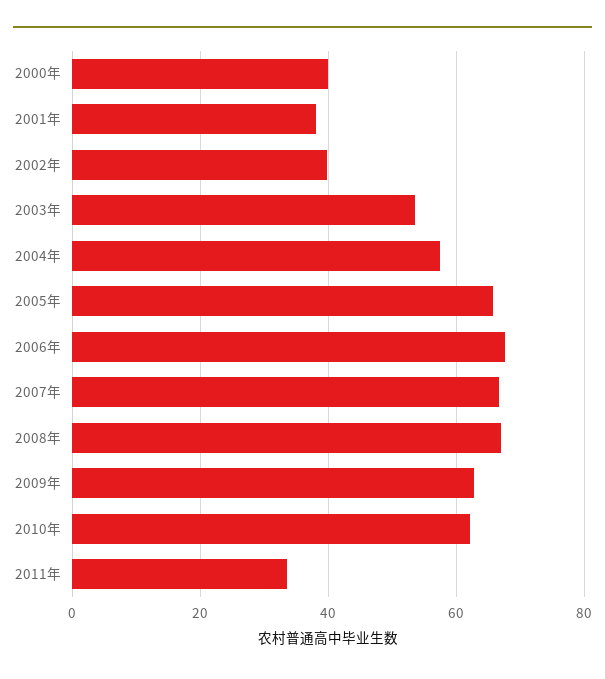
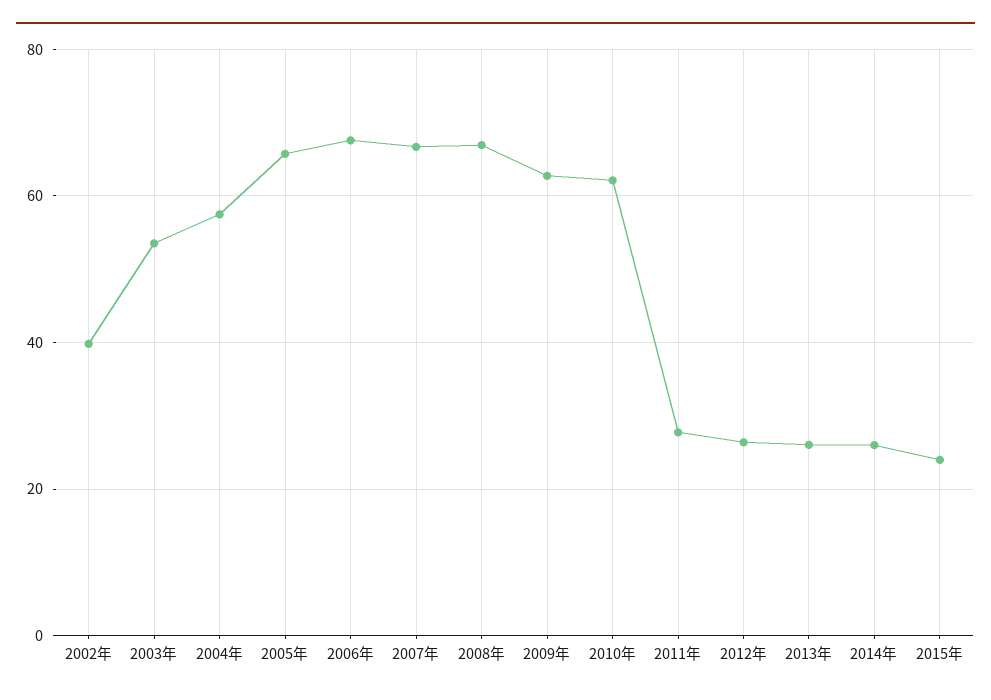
2000年: 40 -> none
2001年: 38 -> none
2011年: 34 -> 28
2012年: none -> 26
2013年: none -> 26
2014年: none -> 26
2015年: none -> 24

